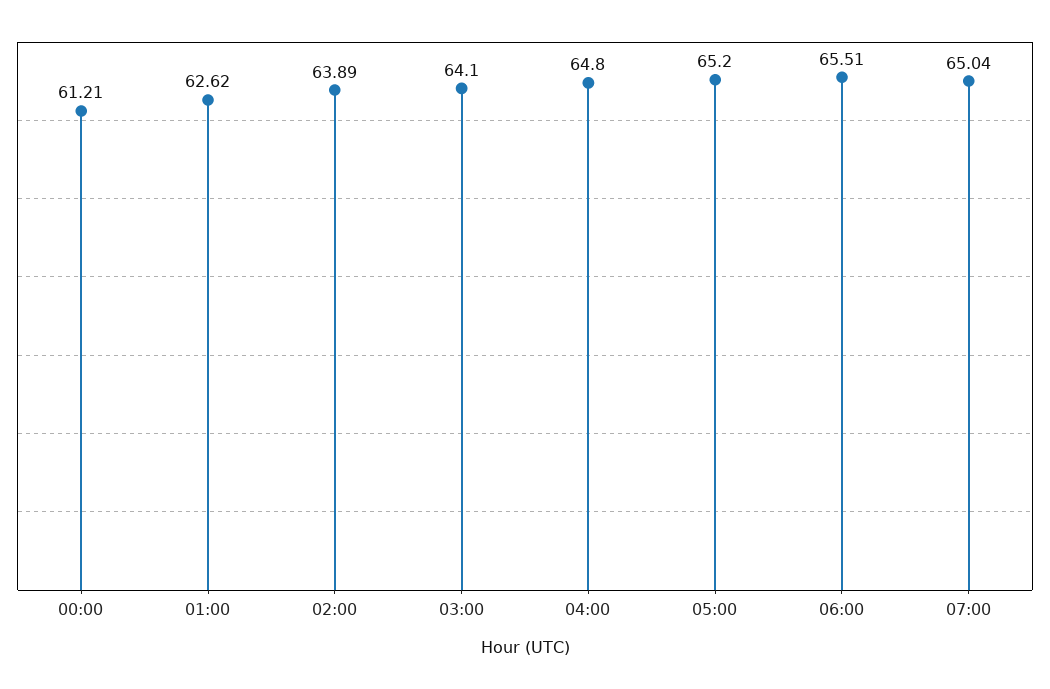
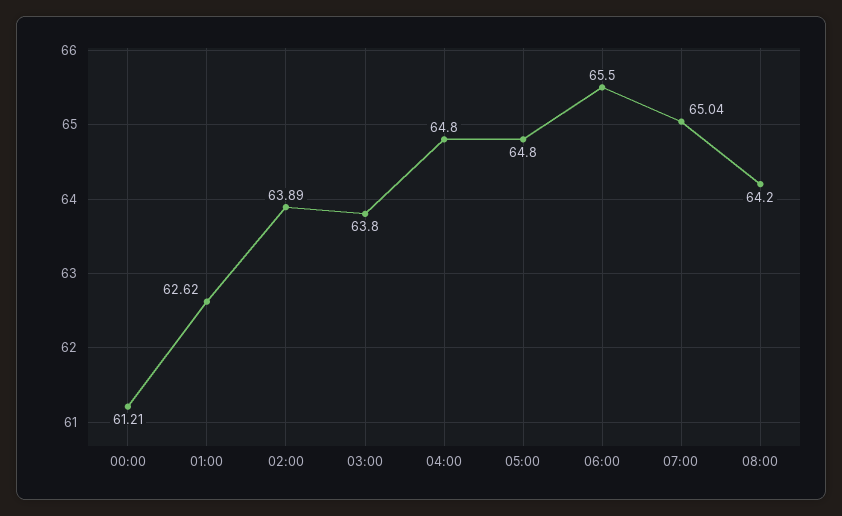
03:00: 64.1 -> 63.8
05:00: 65.2 -> 64.8
06:00: 65.51 -> 65.5
08:00: none -> 64.2

